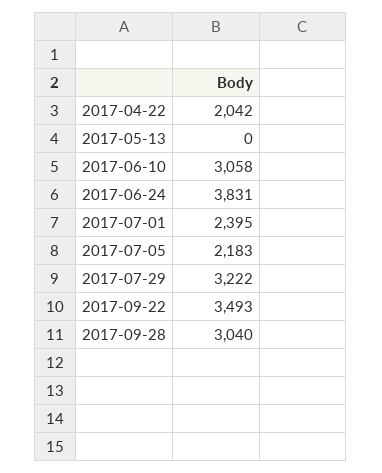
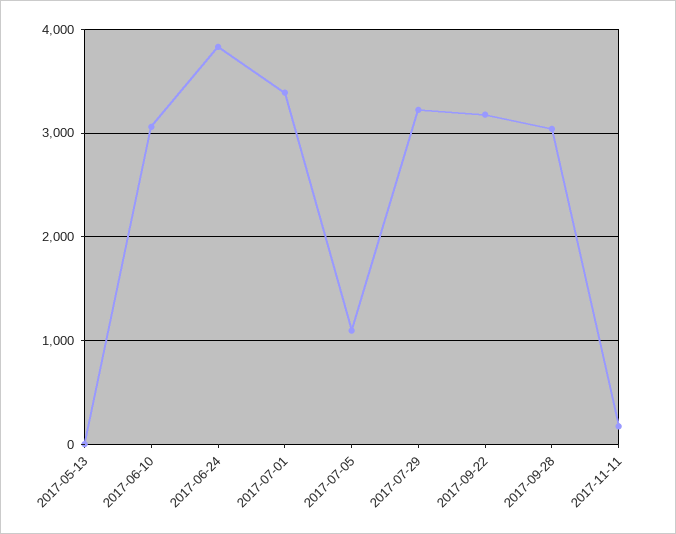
2017-04-22: 2042 -> none
2017-07-01: 2395 -> 3400
2017-07-05: 2183 -> 1100
2017-09-22: 3493 -> 3200
2017-11-11: none -> 200

